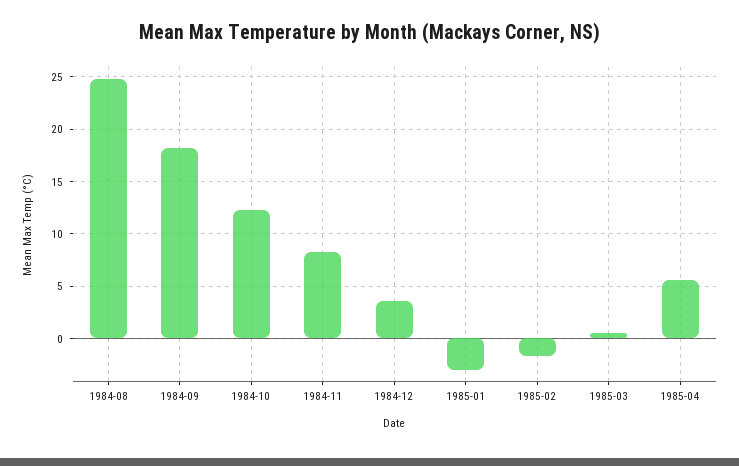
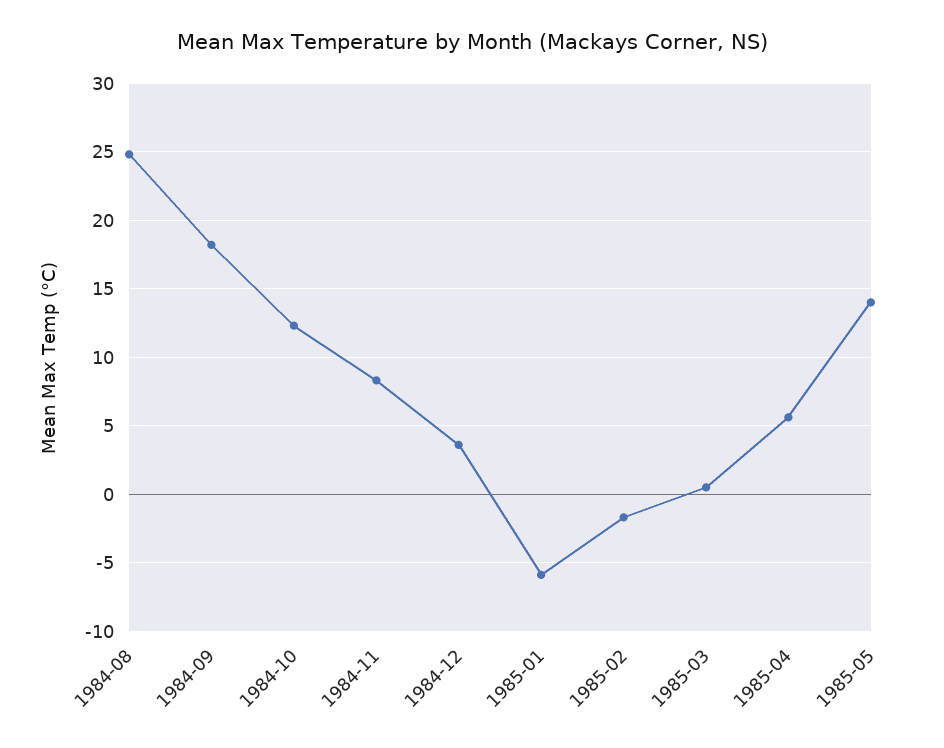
1985-01: -3 -> -6
1985-05: none -> 14

